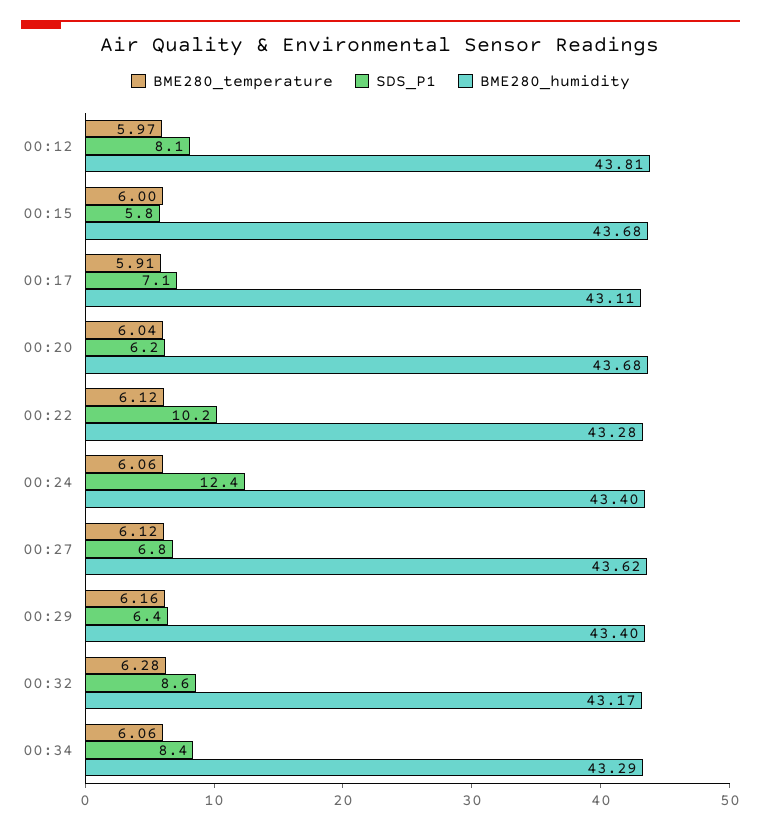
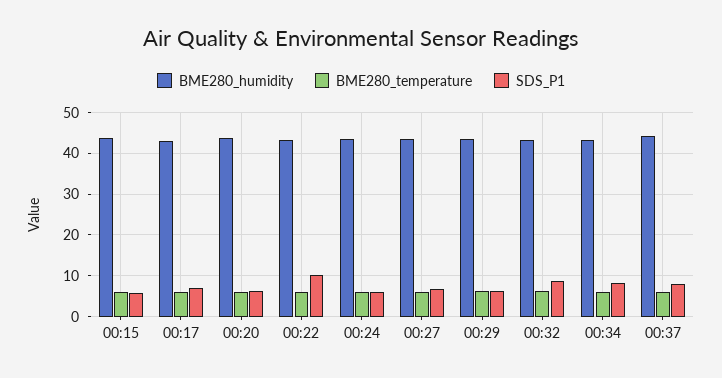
BME280_temperature, 00:12: 5.97 -> none
SDS_P1, 00:12: 8.1 -> none
BME280_humidity, 00:12: 43.81 -> none
SDS_P1, 00:24: 12.4 -> 6
BME280_humidity, 00:37: none -> 44
BME280_temperature, 00:37: none -> 6
SDS_P1, 00:37: none -> 8

